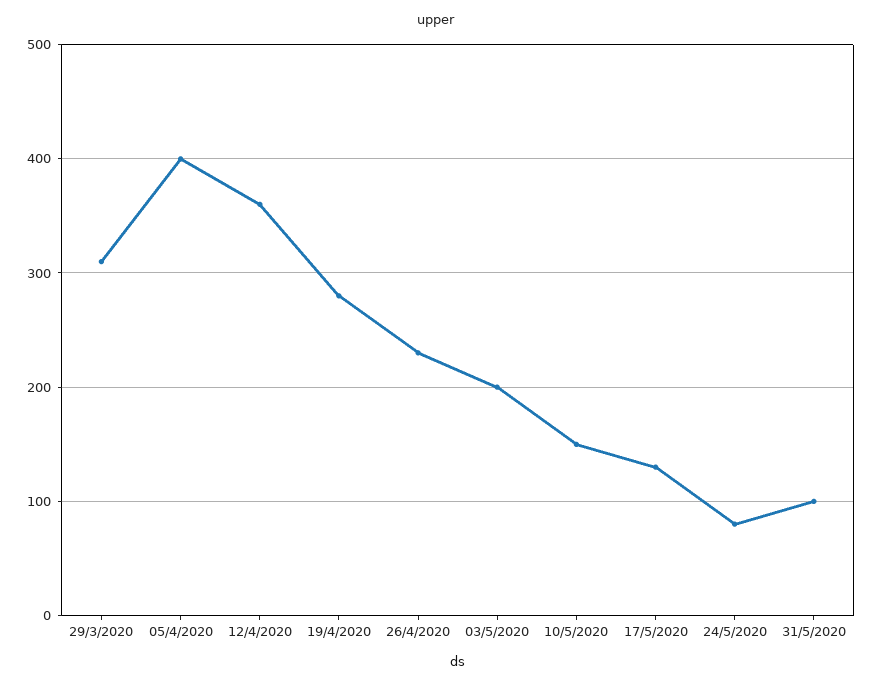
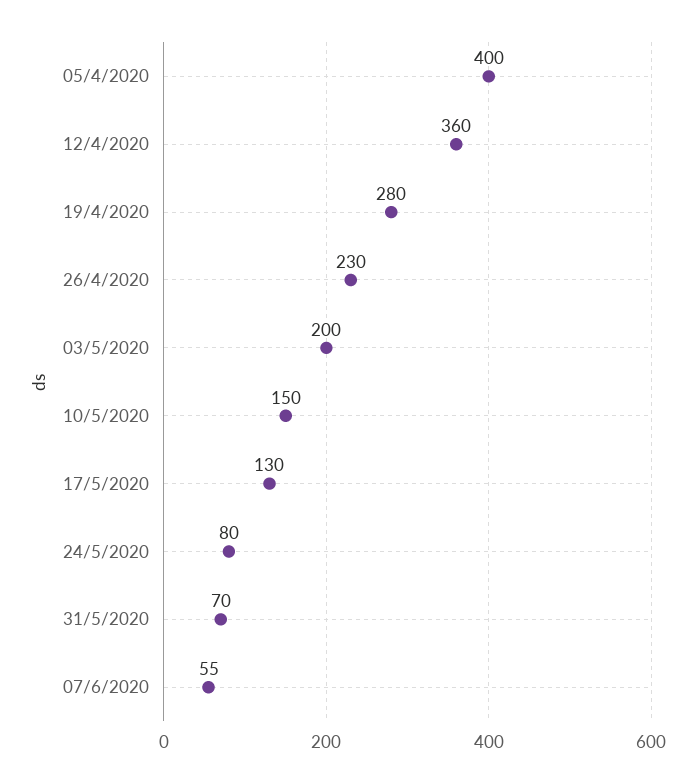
29/3/2020: 310 -> none
31/5/2020: 100 -> 70
07/6/2020: none -> 55

